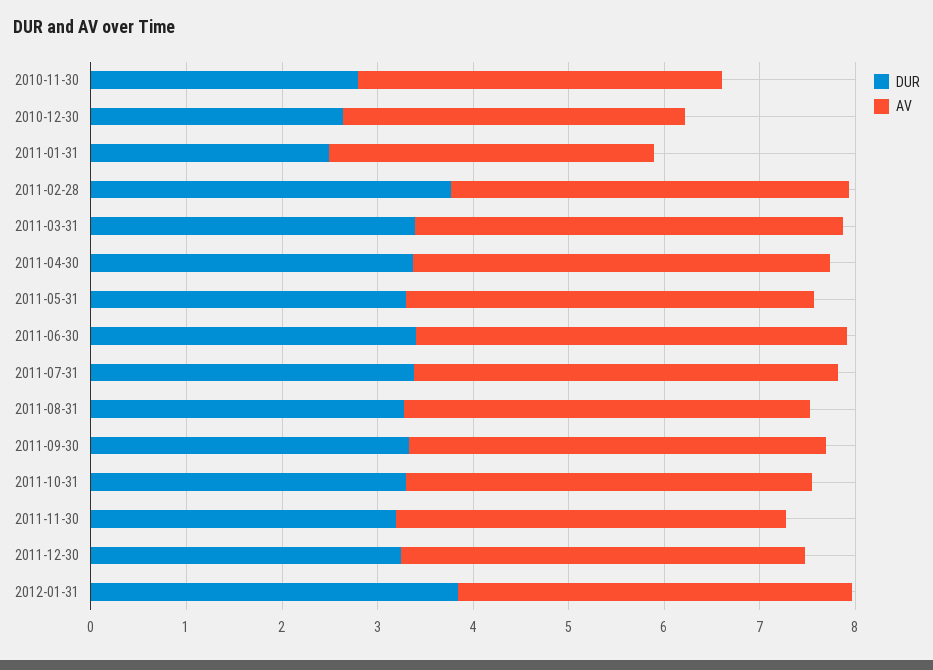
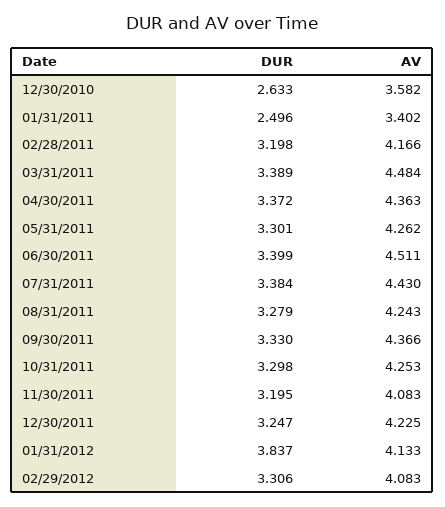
DUR, 2010-11-30: 2.8 -> none
AV, 2010-11-30: 3.8 -> none
DUR, 2011-02-28: 3.8 -> 3.198
DUR, 02/29/2012: none -> 3.306
AV, 02/29/2012: none -> 4.083

